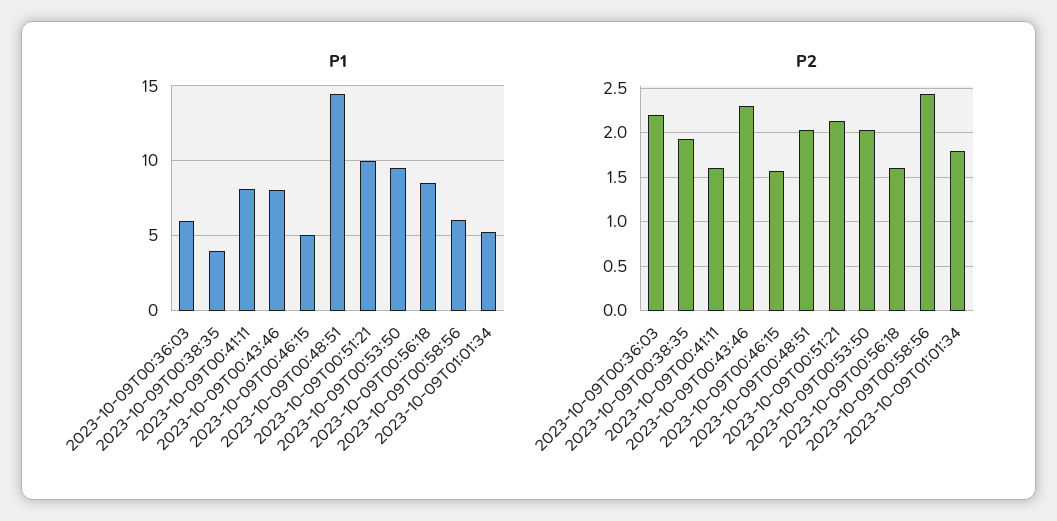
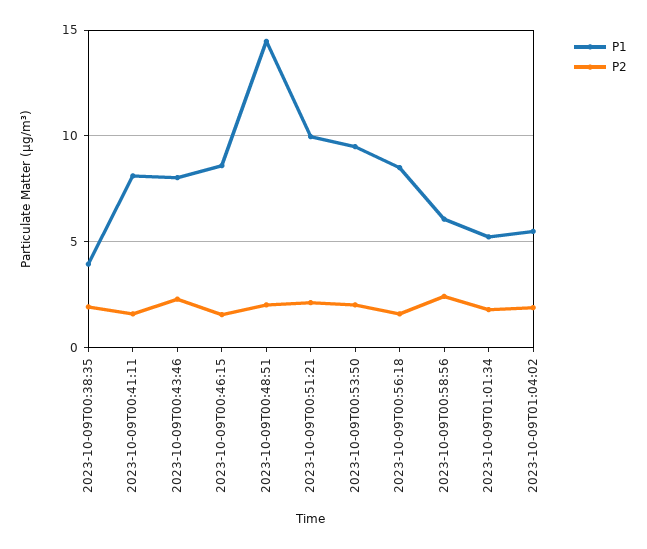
P1, 2023-10-09T00:36:03: 6 -> none
P1, 2023-10-09T00:46:15: 5 -> 8.5
P2, 2023-10-09T00:36:03: 2.2 -> none
P1, 2023-10-09T01:04:02: none -> 5.5
P2, 2023-10-09T01:04:02: none -> 2

